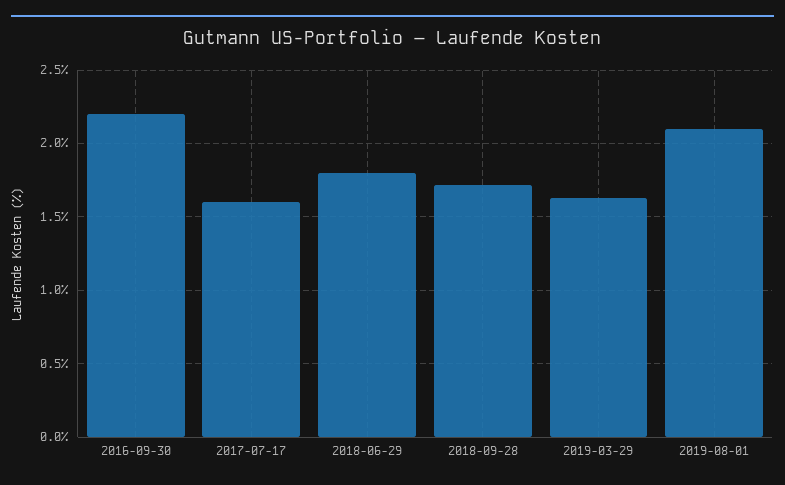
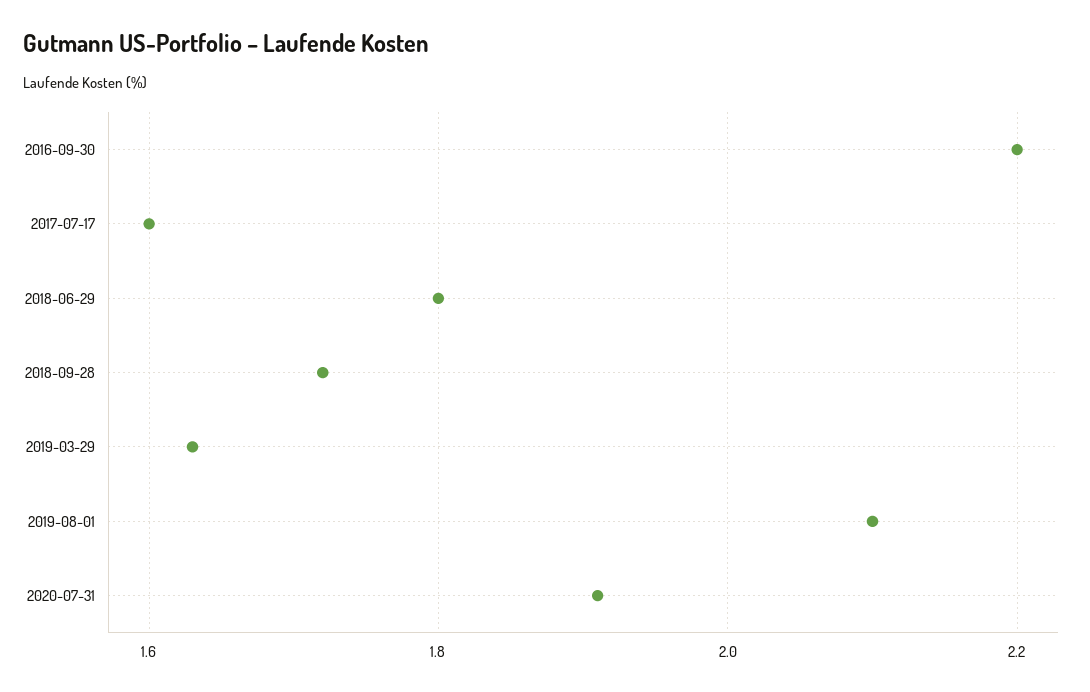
2020-07-31: none -> 1.9

